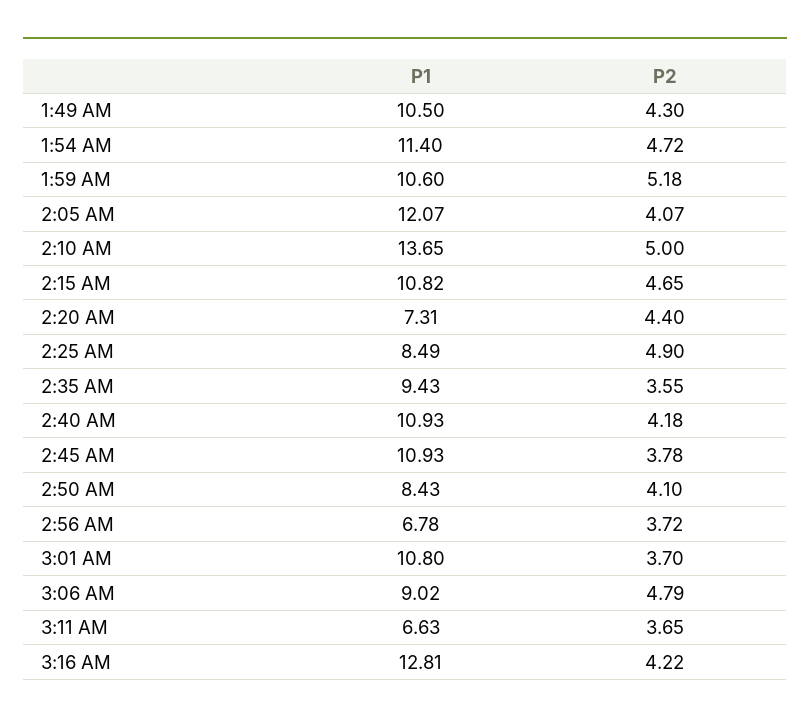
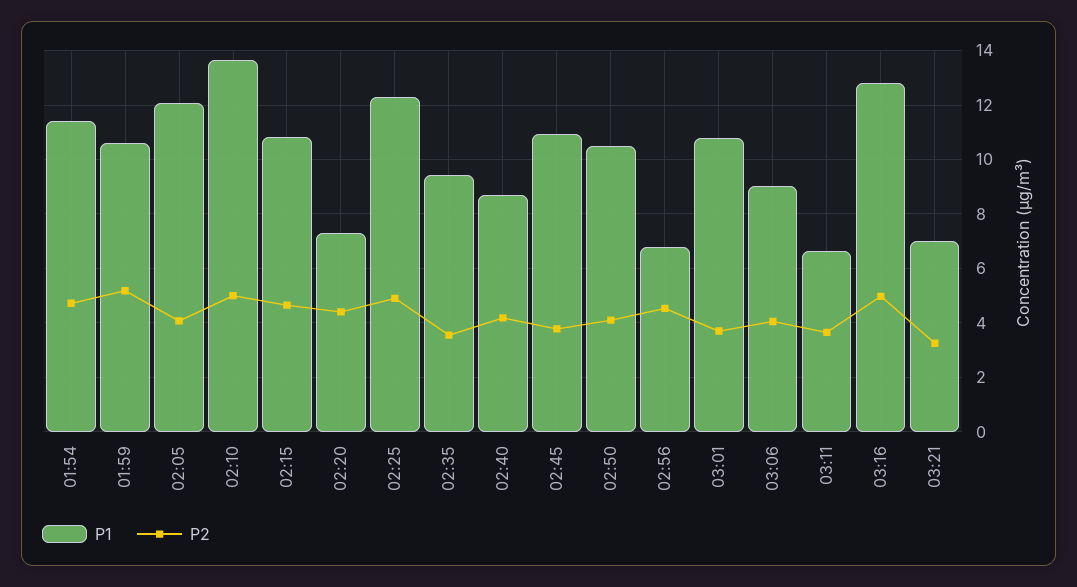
P1, 1:49 AM: 10.5 -> none
P2, 1:49 AM: 4.3 -> none
P1, 2:25 AM: 8.49 -> 12.25
P1, 2:40 AM: 10.93 -> 8.75
P1, 2:50 AM: 8.43 -> 10.5
P2, 2:56 AM: 3.72 -> 4.5
P2, 3:06 AM: 4.79 -> 4
P2, 3:16 AM: 4.22 -> 5
P1, 03:21: none -> 7
P2, 03:21: none -> 3.25

